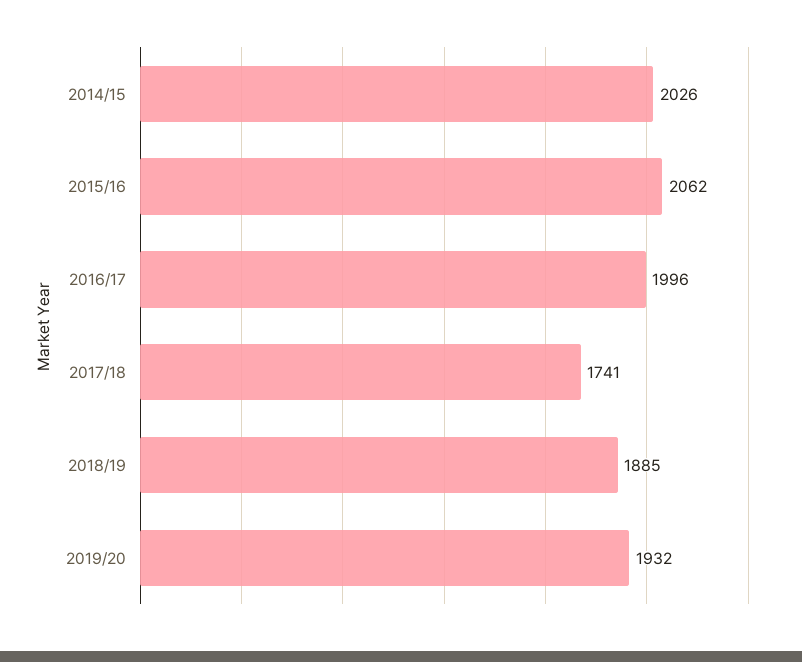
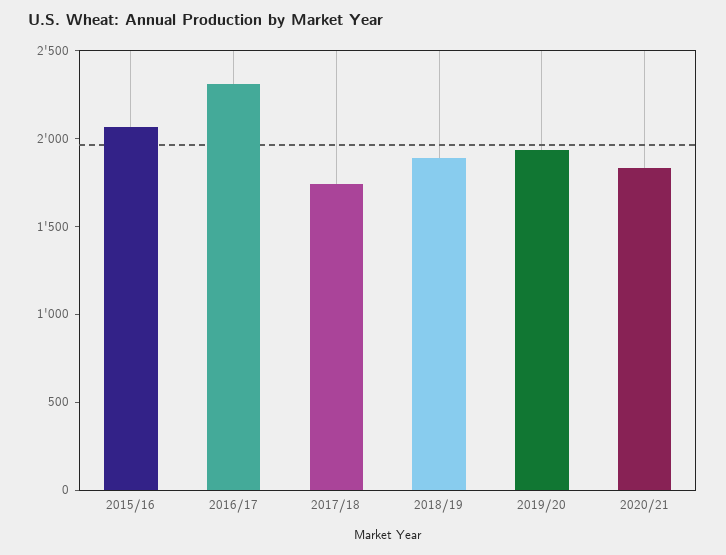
2014/15: 2026 -> none
2016/17: 1996 -> 2300
2020/21: none -> 1800

